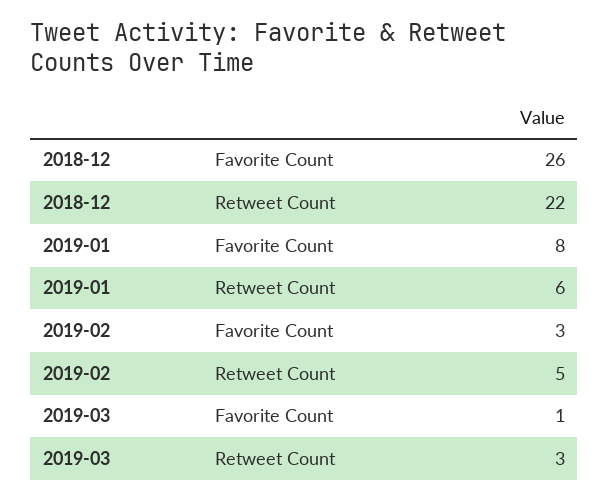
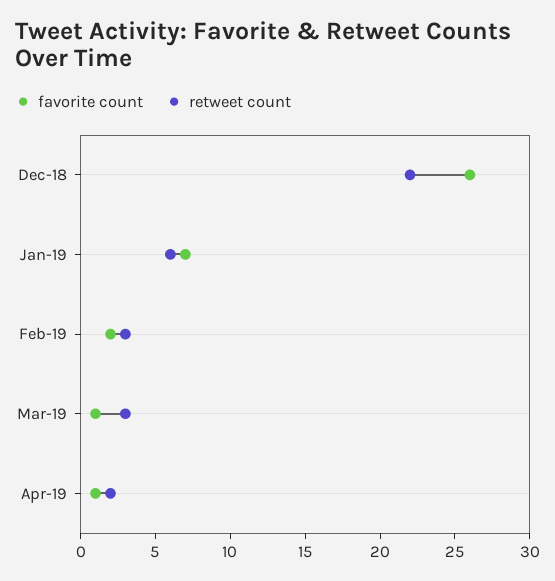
Favorite Count, 2019-01: 8 -> 7
Favorite Count, 2019-02: 3 -> 2
Retweet Count, 2019-02: 5 -> 3
Favorite Count, Apr-19: none -> 1
Retweet Count, Apr-19: none -> 2

